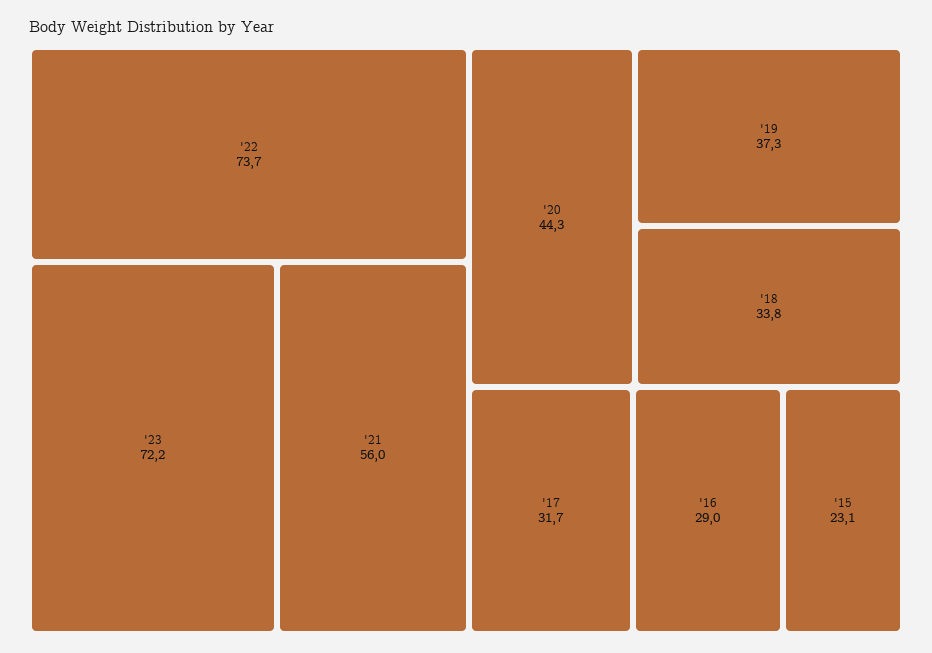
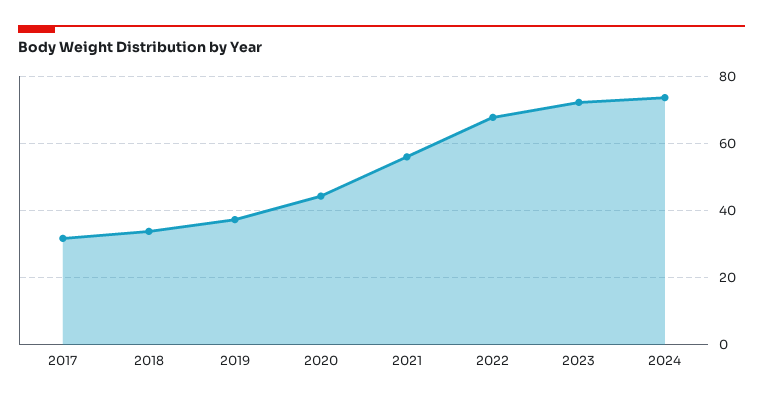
'22: 73.7 -> 68
'16: 29 -> none
'15: 23.1 -> none
2024: none -> 74

